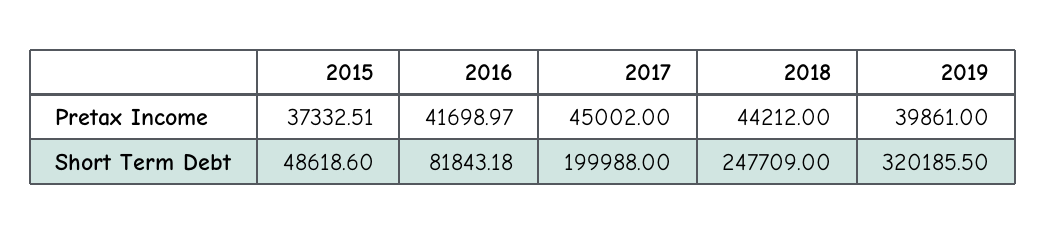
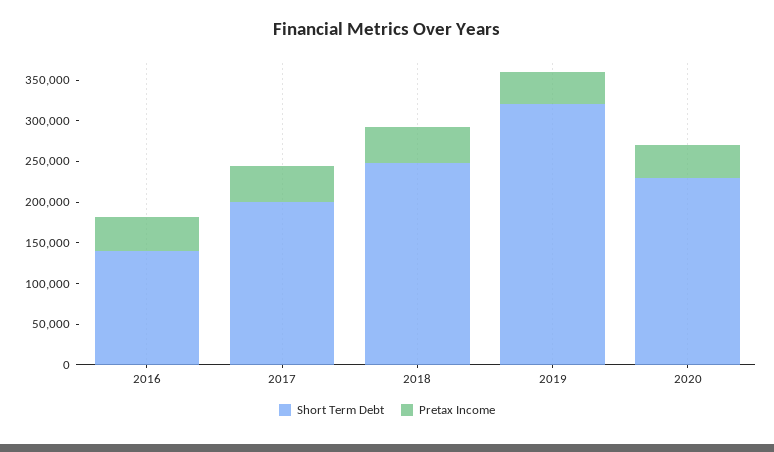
Pretax Income, 2015: 37332.51 -> none
Short Term Debt, 2015: 48618.6 -> none
Short Term Debt, 2016: 81843.18 -> 140000
Short Term Debt, 2020: none -> 230000
Pretax Income, 2020: none -> 40000

